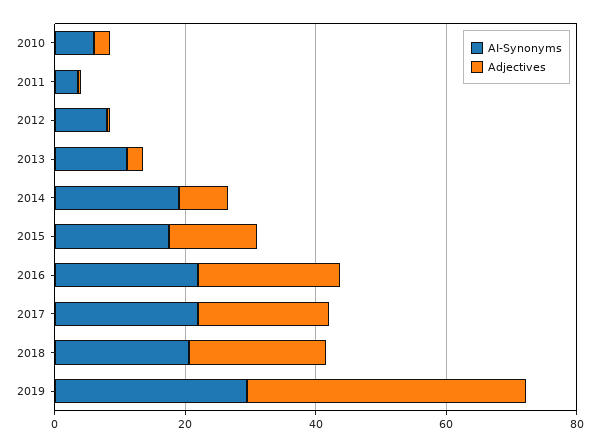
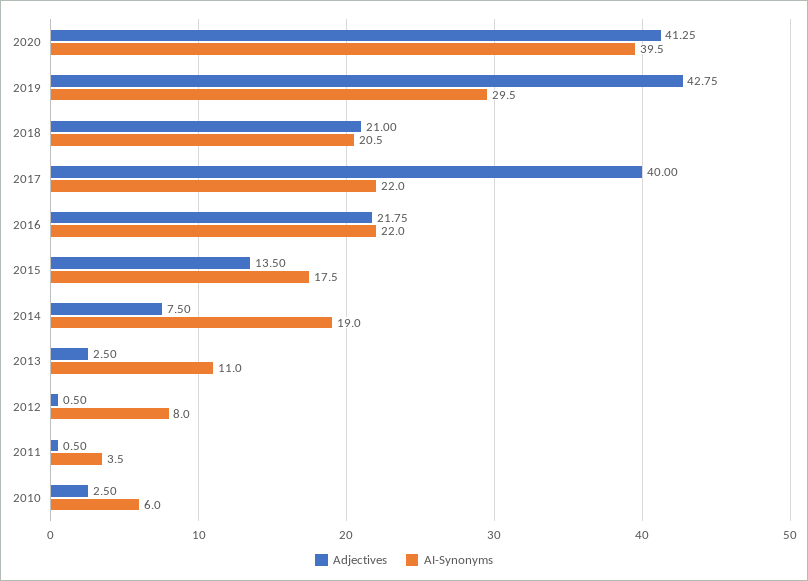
Adjectives, 2017: 20 -> 40
Adjectives, 2020: none -> 41.25
AI-Synonyms, 2020: none -> 39.5

